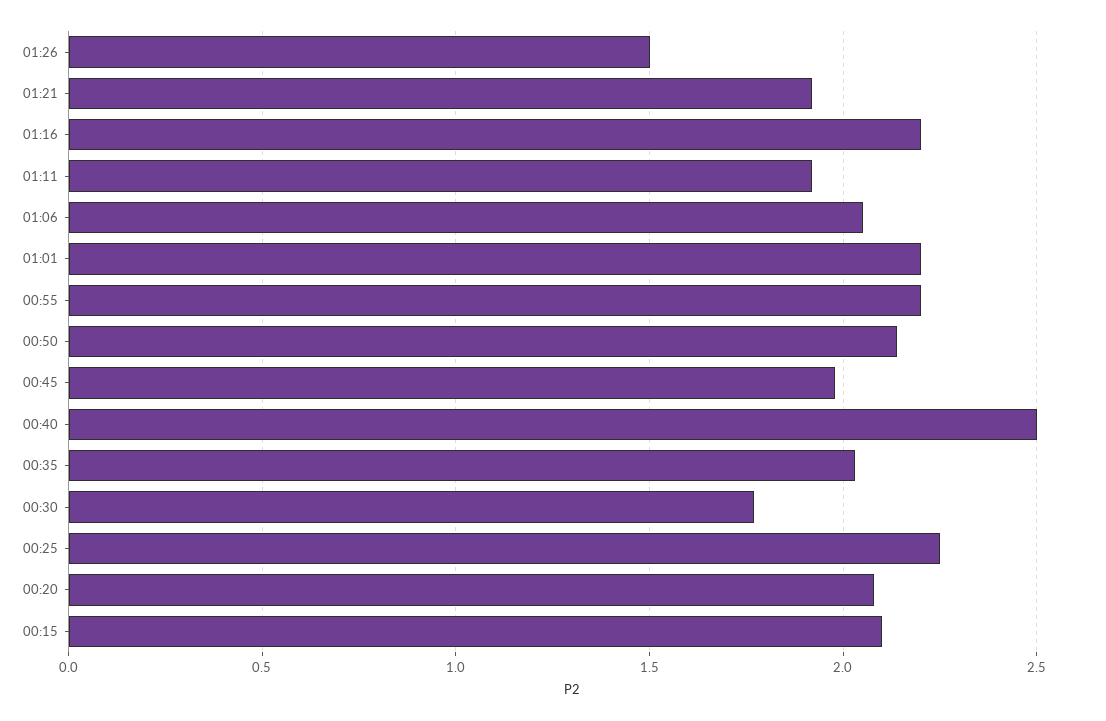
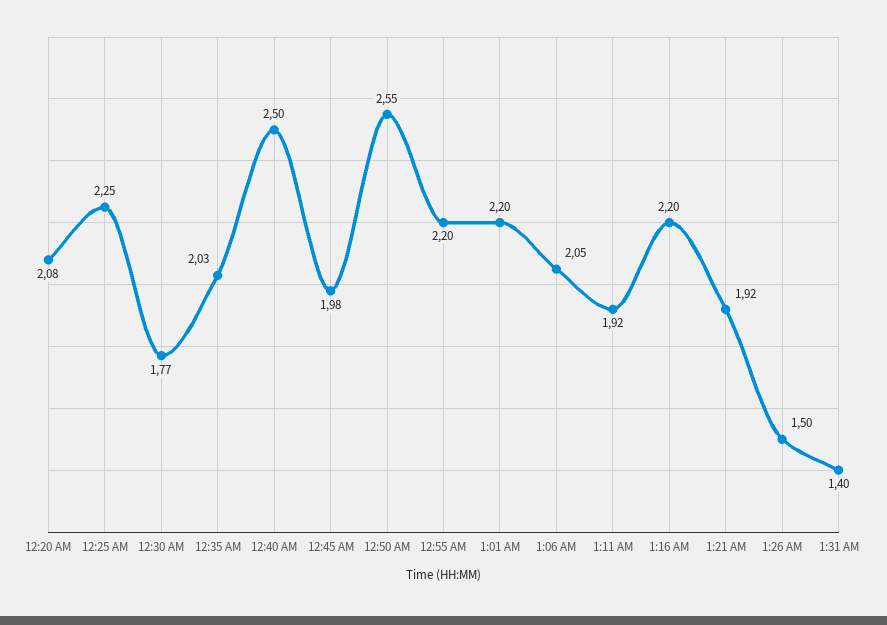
00:50: 2.15 -> 2.55
00:15: 2.1 -> none
1:31 AM: none -> 1.4

